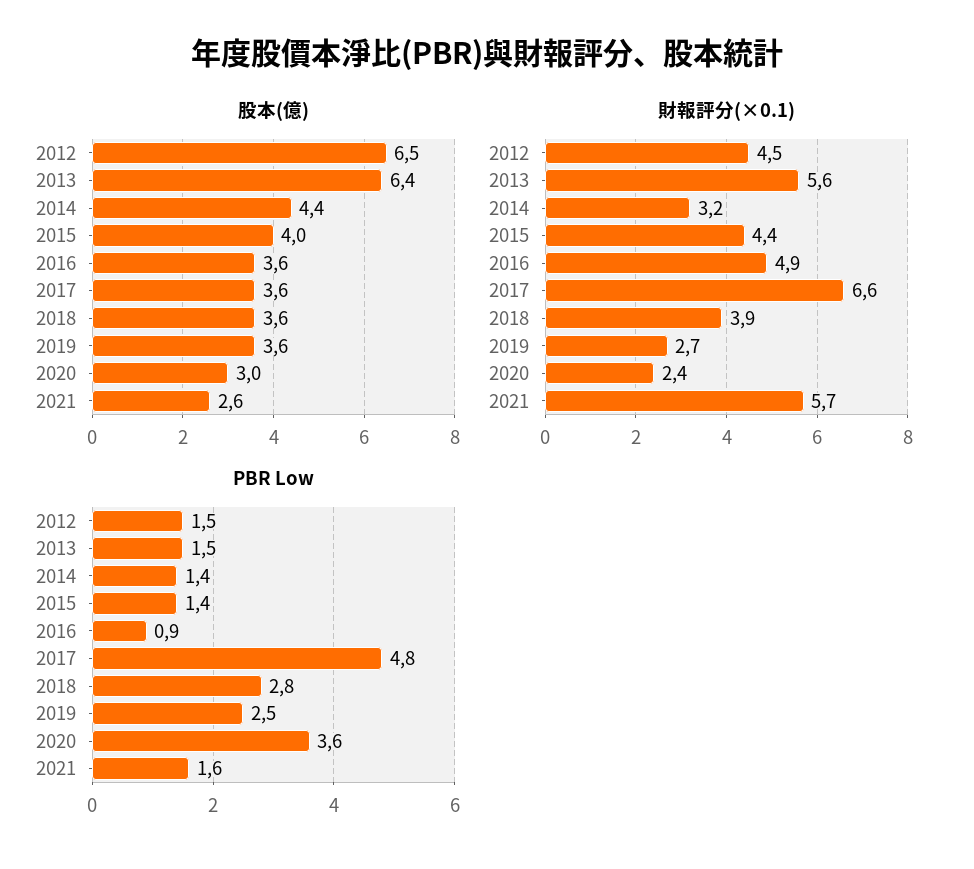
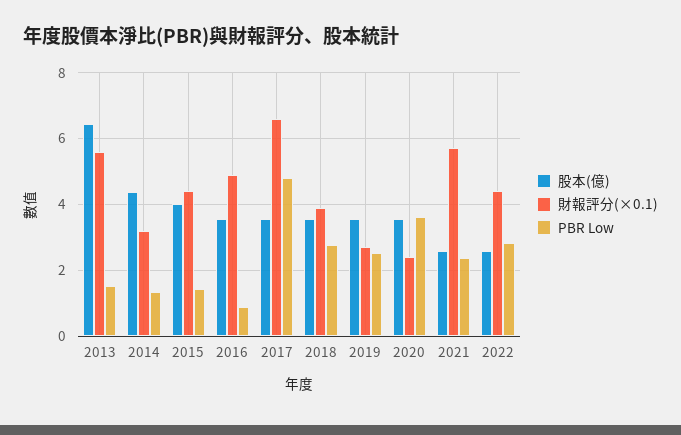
股本(億), 2012: 6.5 -> none
股本(億), 2020: 3 -> 3.6
財報評分(×0.1), 2012: 4.5 -> none
PBR Low, 2012: 1.5 -> none
PBR Low, 2021: 1.6 -> 2.4
股本(億), 2022: none -> 2.6
財報評分(×0.1), 2022: none -> 4.4
PBR Low, 2022: none -> 2.8

